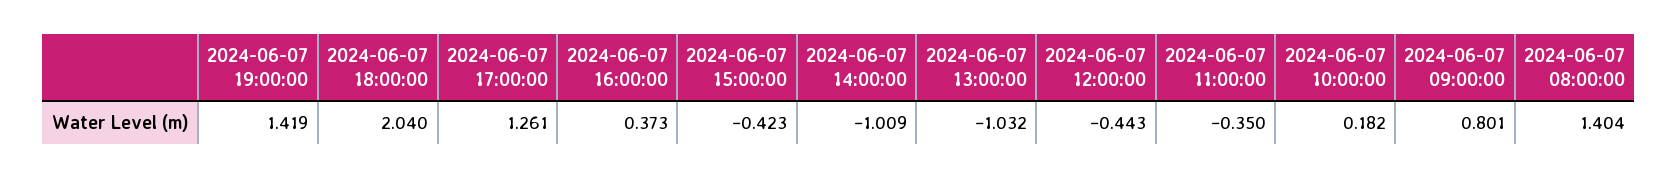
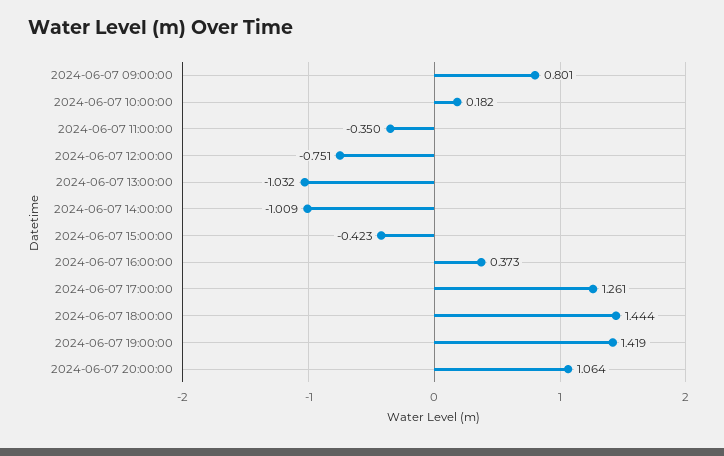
2024-06-07 18:00:00: 2.04 -> 1.444
2024-06-07 12:00:00: -0.443 -> -0.751
2024-06-07 08:00:00: 1.404 -> none
2024-06-07 20:00:00: none -> 1.064

